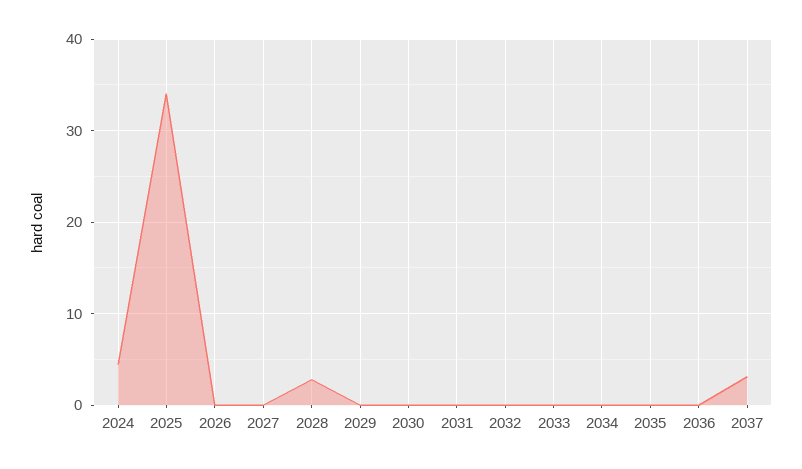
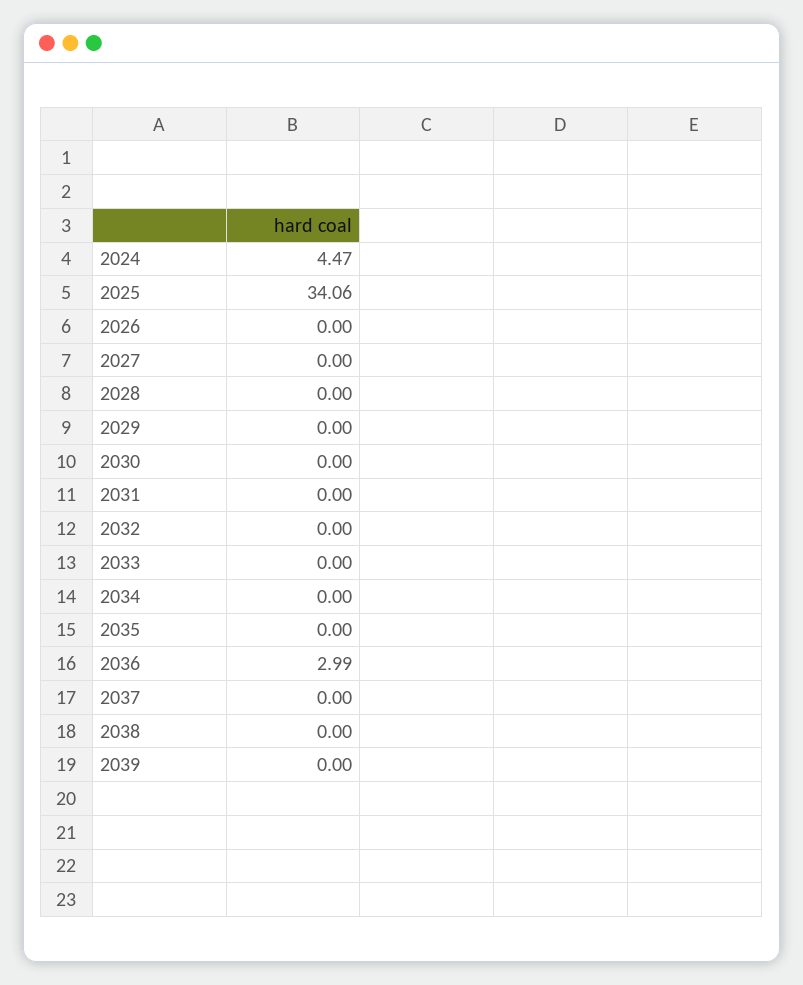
2028: 3 -> 0
2036: 0 -> 2.99
2037: 3 -> 0
2038: none -> 0
2039: none -> 0

